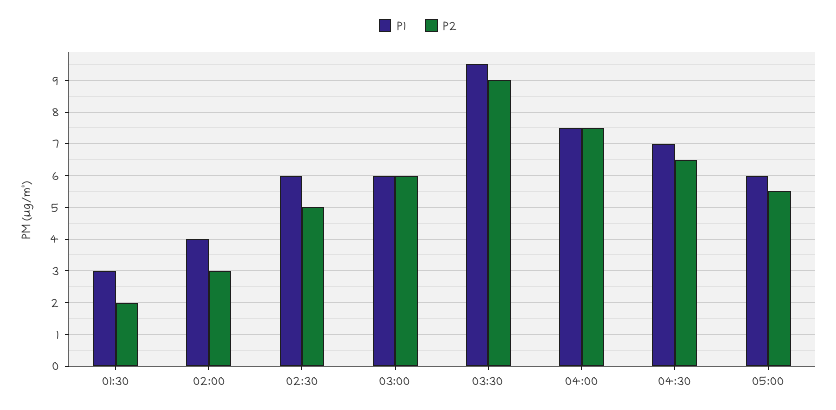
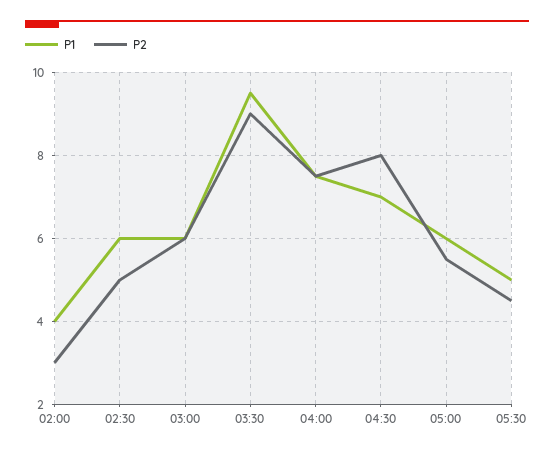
P1, 01:30: 3 -> none
P2, 01:30: 2 -> none
P2, 04:30: 6.5 -> 8
P1, 05:30: none -> 5
P2, 05:30: none -> 4.5

